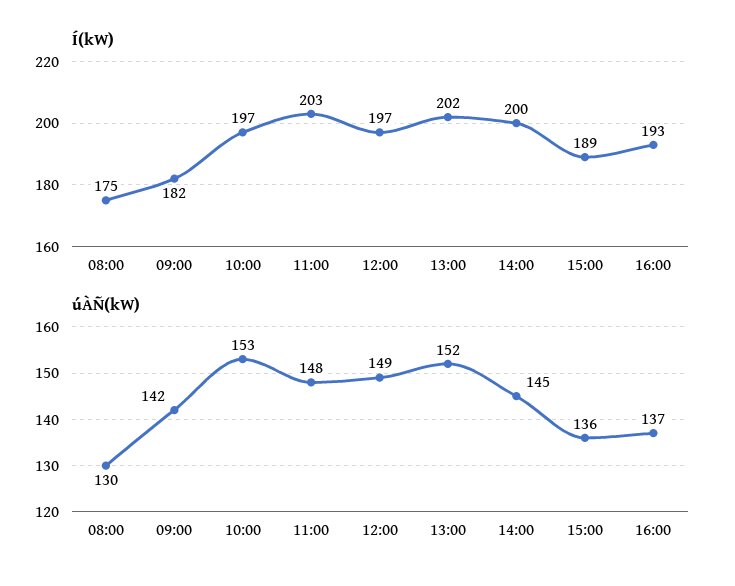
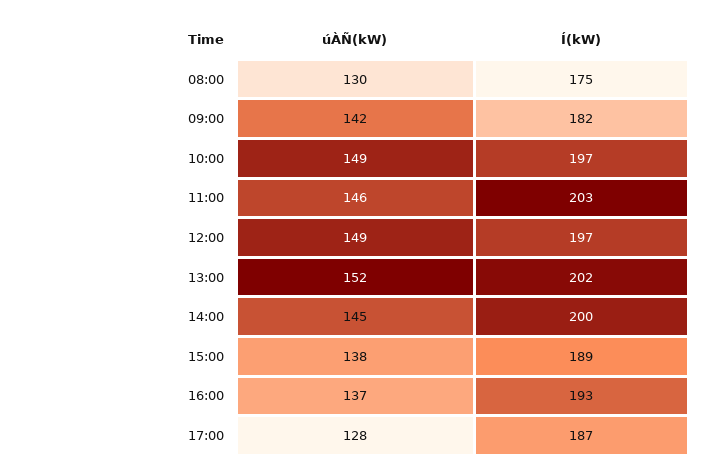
úÀÑ(kW), 10:00: 153 -> 149
úÀÑ(kW), 11:00: 148 -> 146
úÀÑ(kW), 15:00: 136 -> 138
úÀÑ(kW), 17:00: none -> 128
Í(kW), 17:00: none -> 187

